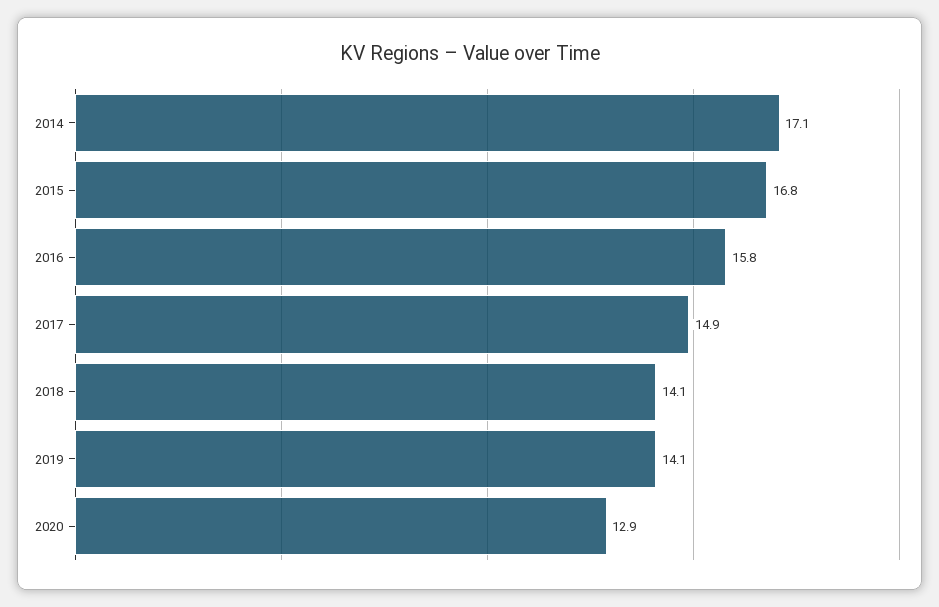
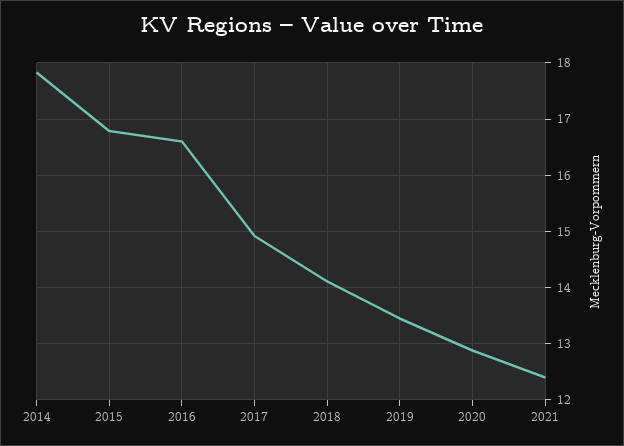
2014: 17.1 -> 17.8
2016: 15.8 -> 16.6
2019: 14.1 -> 13.4
2021: none -> 12.4

